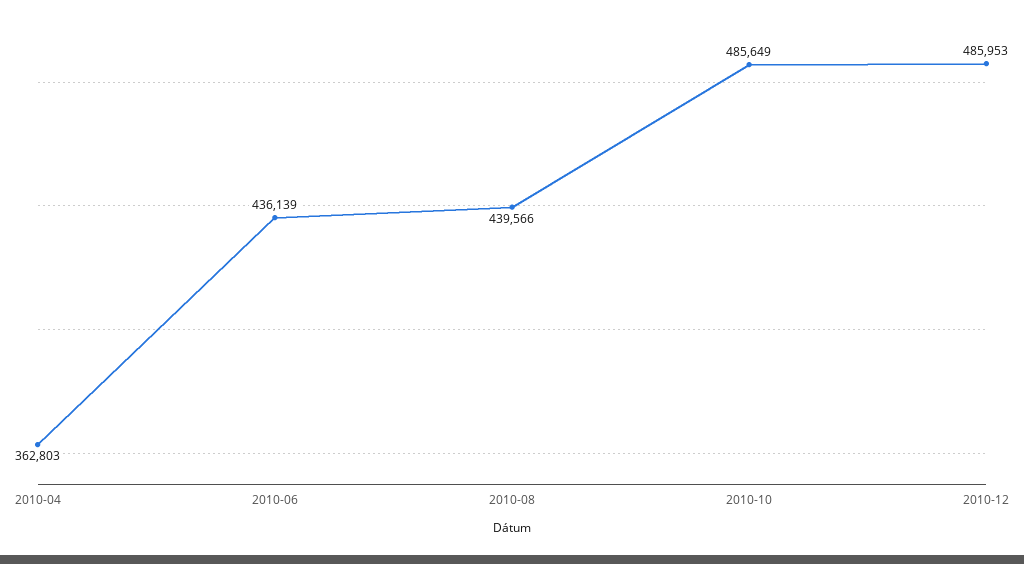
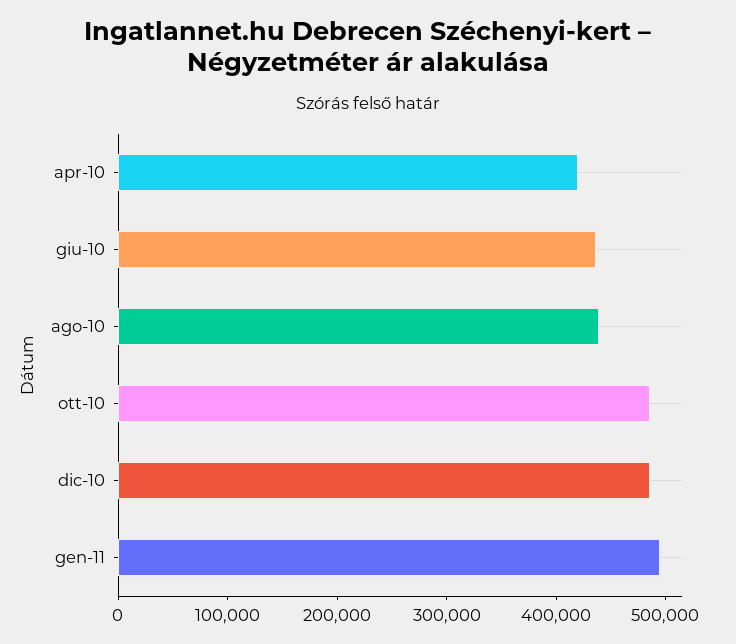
2010-04: 362803 -> 420000
gen-11: none -> 500000

